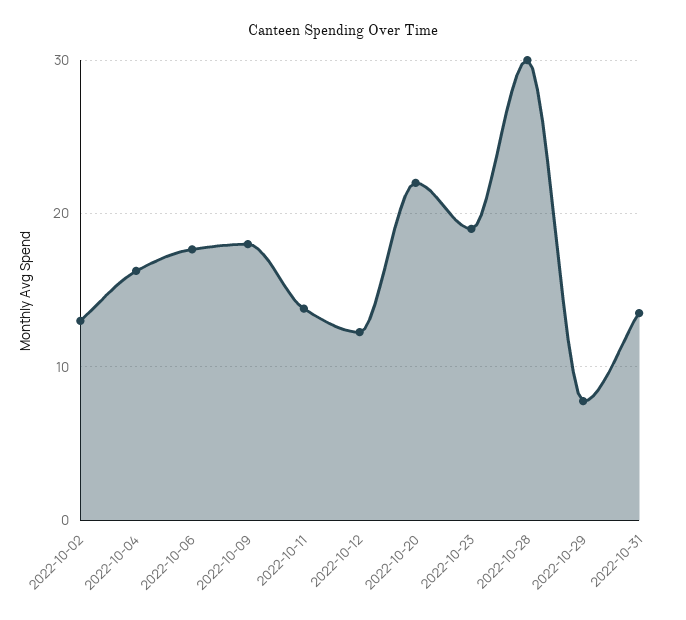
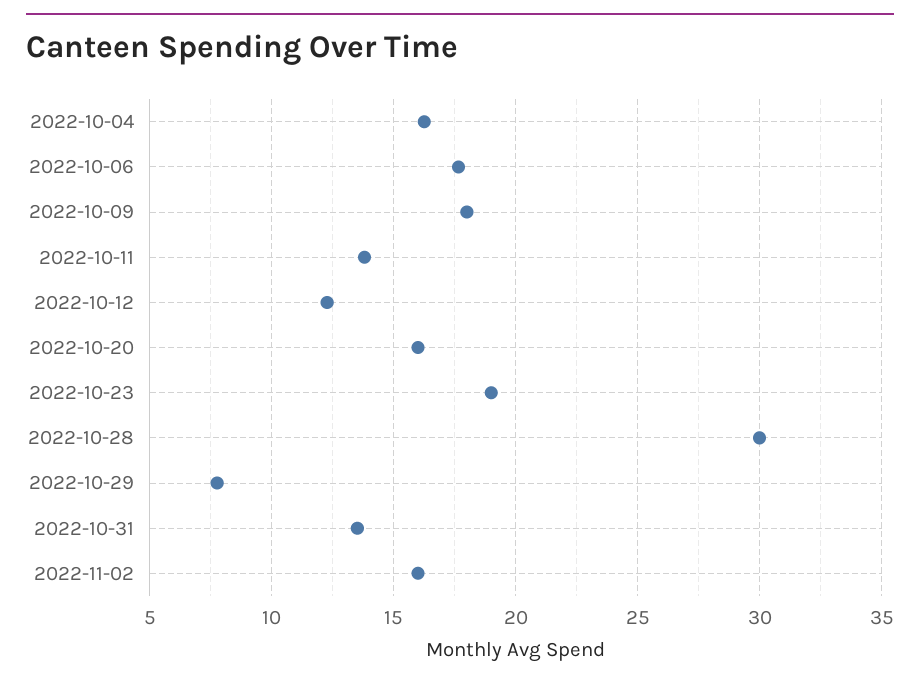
2022-10-02: 13 -> none
2022-10-20: 22 -> 16
2022-11-02: none -> 16

